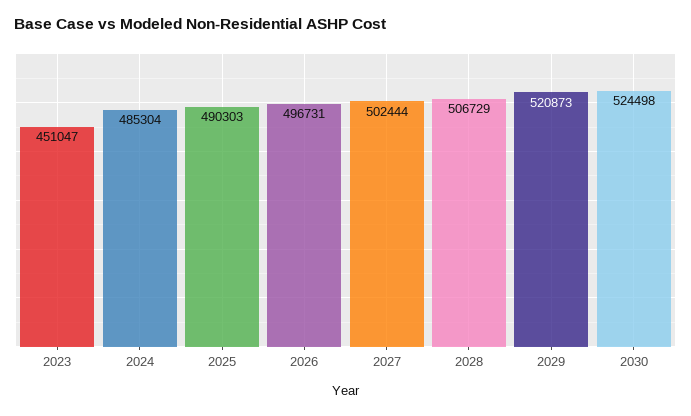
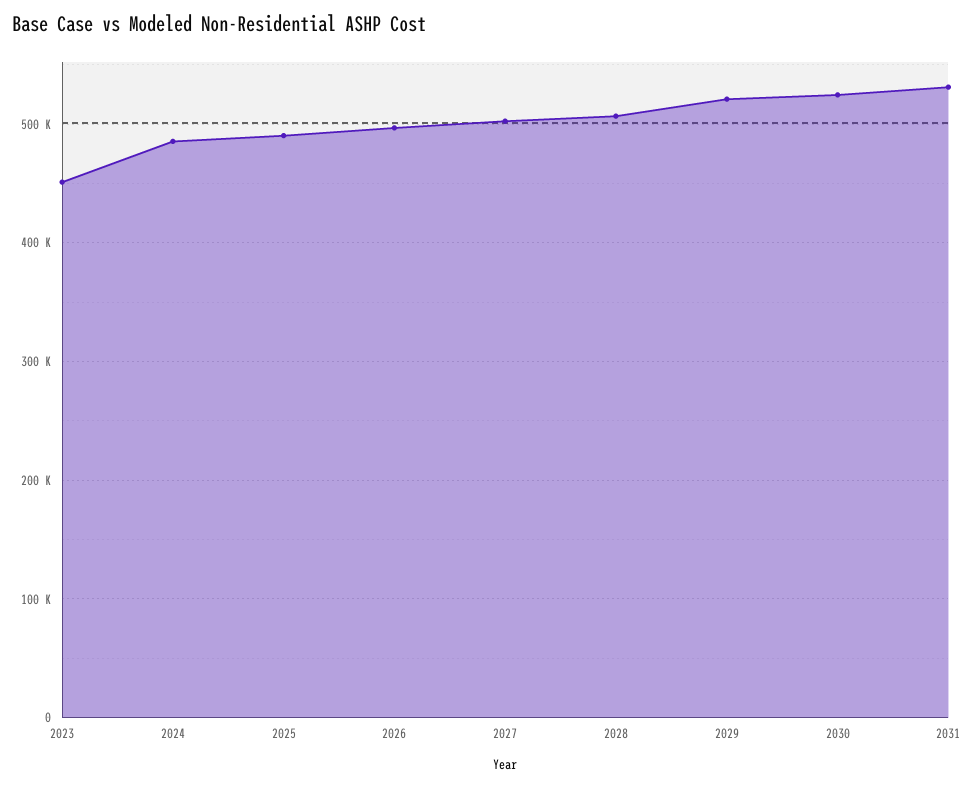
2031: none -> 530000

